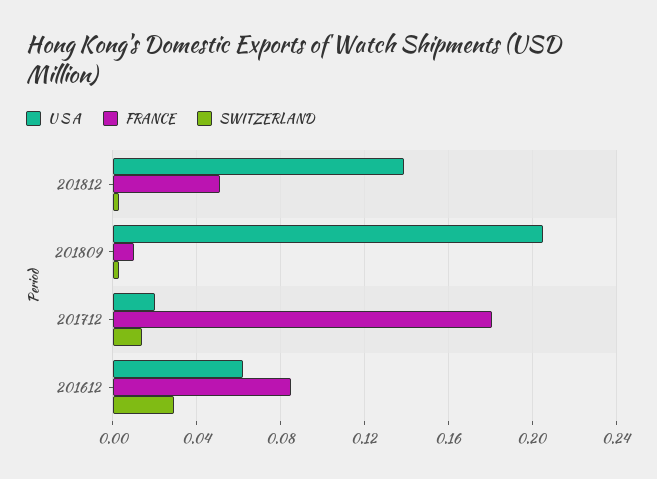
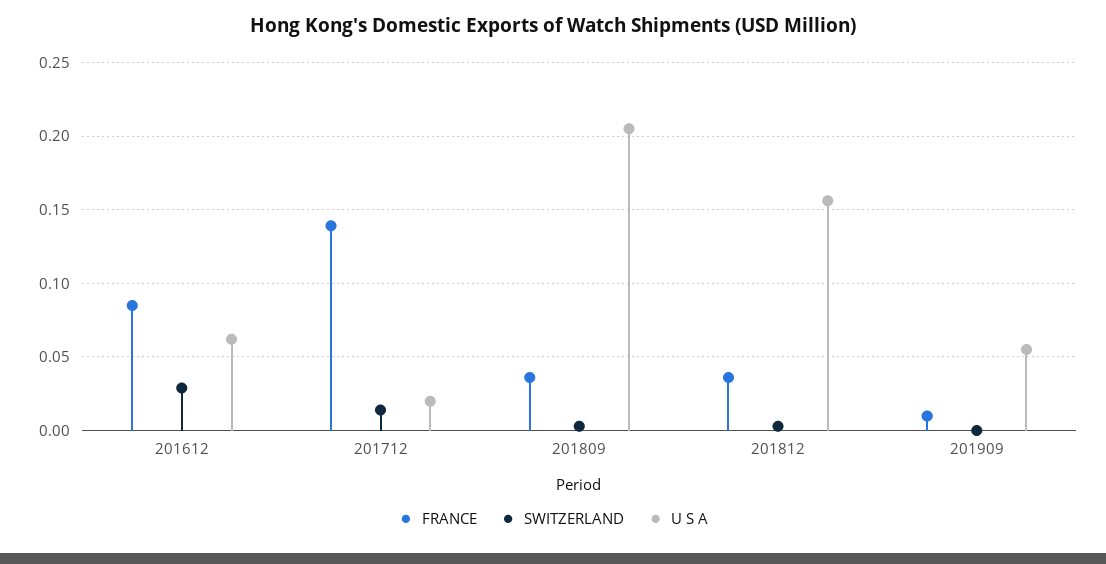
U S A, 201812: 0.14 -> 0.155
FRANCE, 201812: 0.05 -> 0.035
FRANCE, 201809: 0.01 -> 0.035
FRANCE, 201712: 0.18 -> 0.14
FRANCE, 201909: none -> 0.01
SWITZERLAND, 201909: none -> 0
U S A, 201909: none -> 0.055

